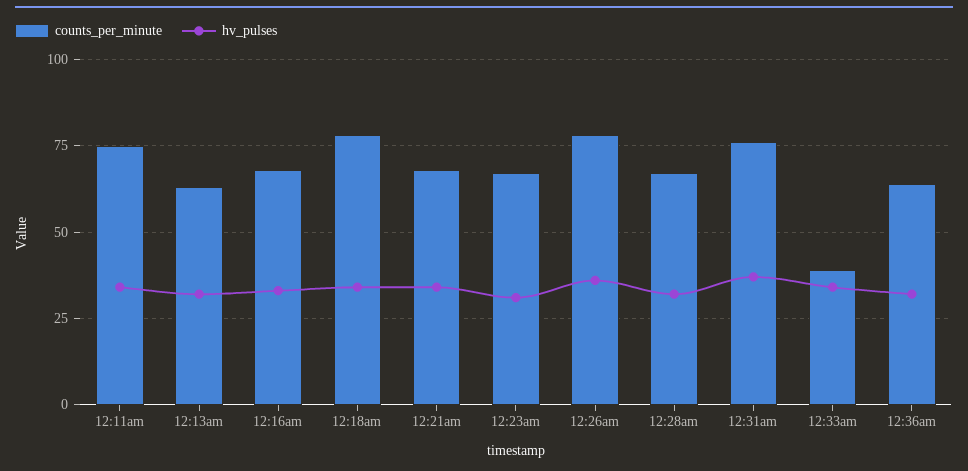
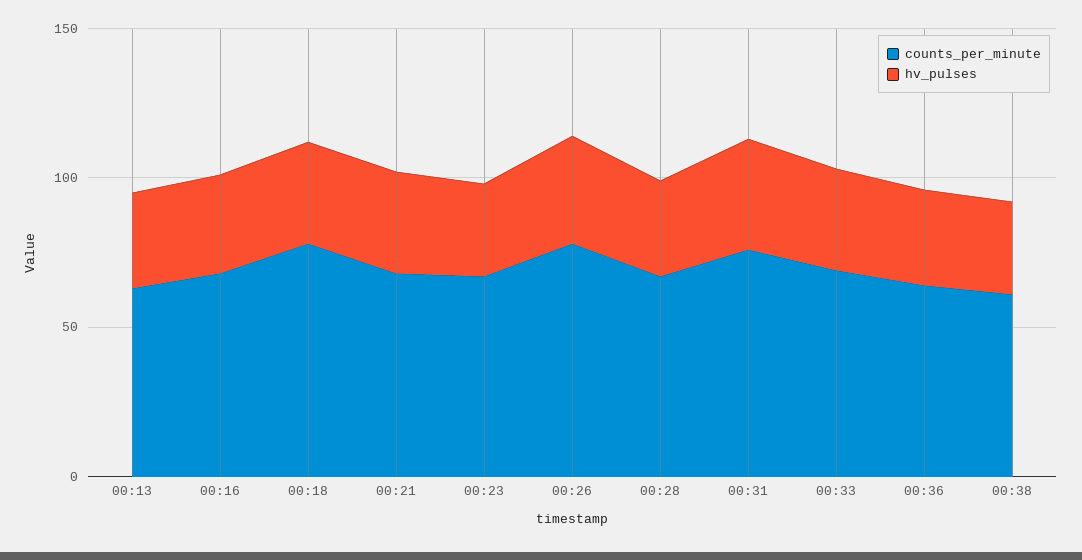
counts_per_minute, 12:11am: 75 -> none
hv_pulses, 12:11am: 35 -> none
counts_per_minute, 12:33am: 40 -> 70
counts_per_minute, 00:38: none -> 60
hv_pulses, 00:38: none -> 30

